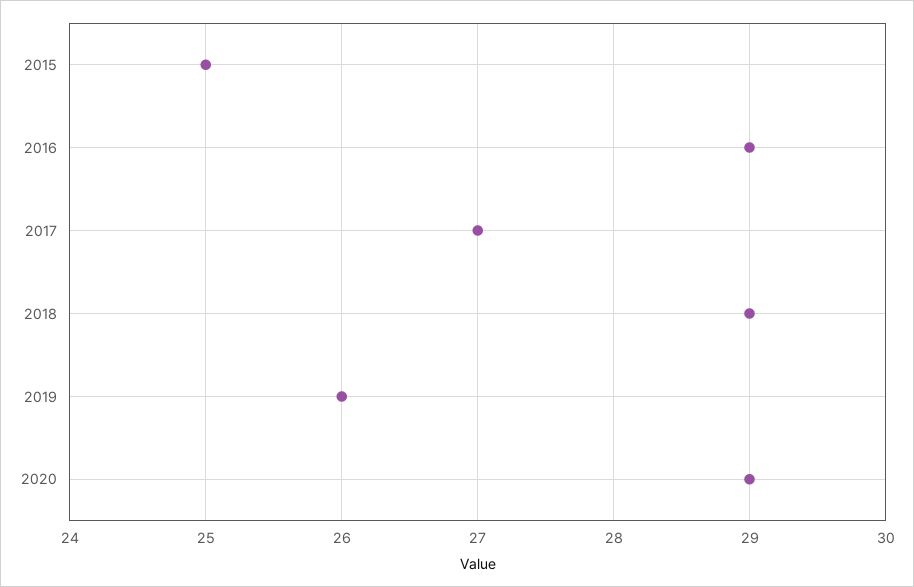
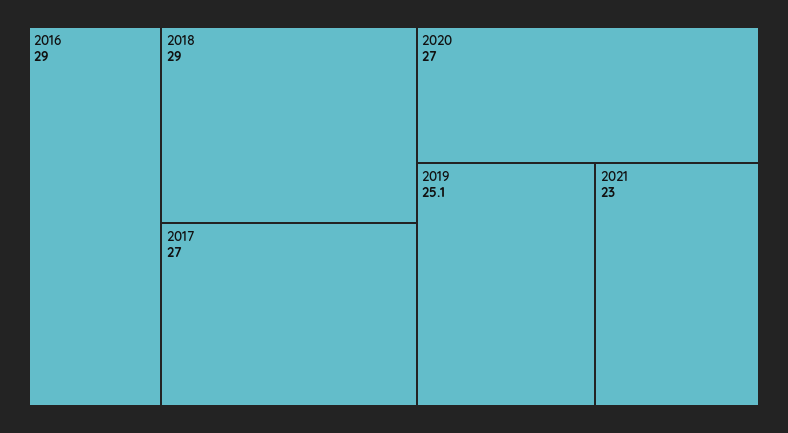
2015: 25 -> none
2019: 26 -> 25.1
2020: 29 -> 27
2021: none -> 23

